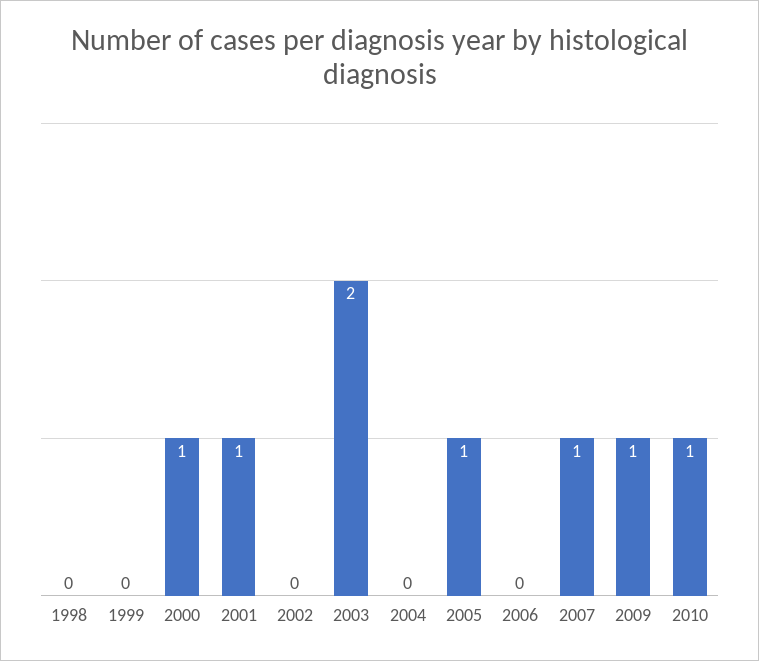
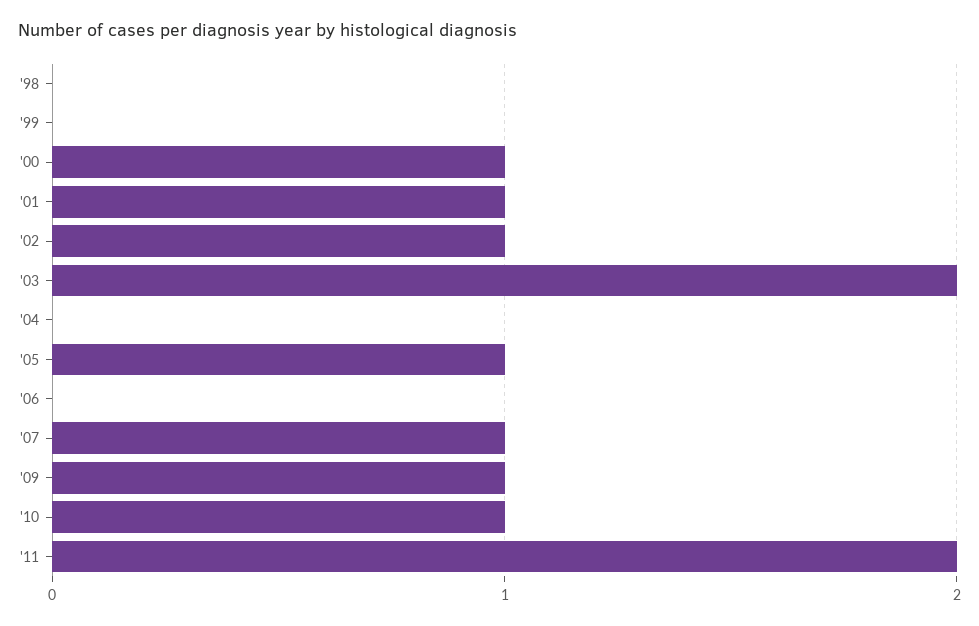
2002: 0 -> 1
'11: none -> 2

